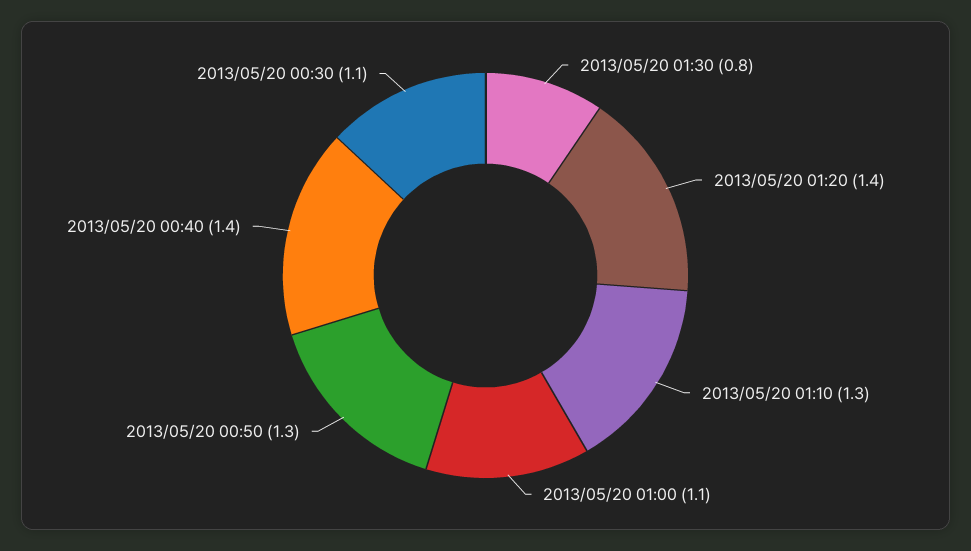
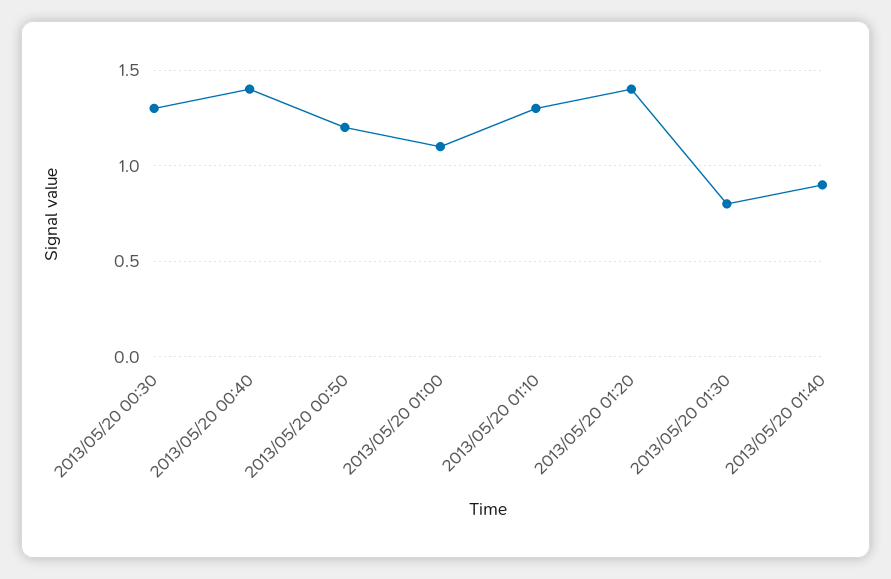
2013/05/20 00:50: 1.3 -> 1.2
2013/05/20 00:30: 1.1 -> 1.3
2013/05/20 01:40: none -> 0.9

